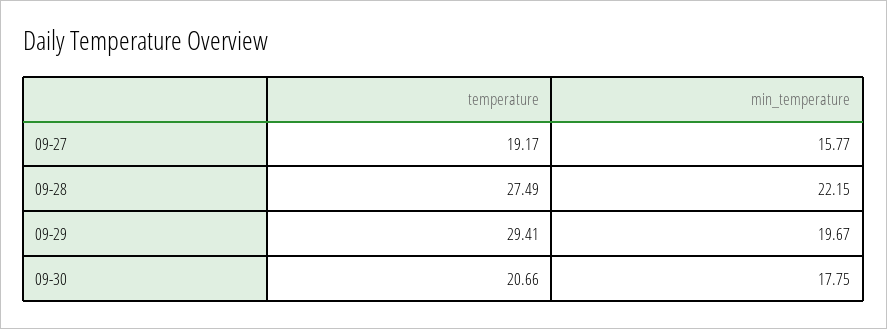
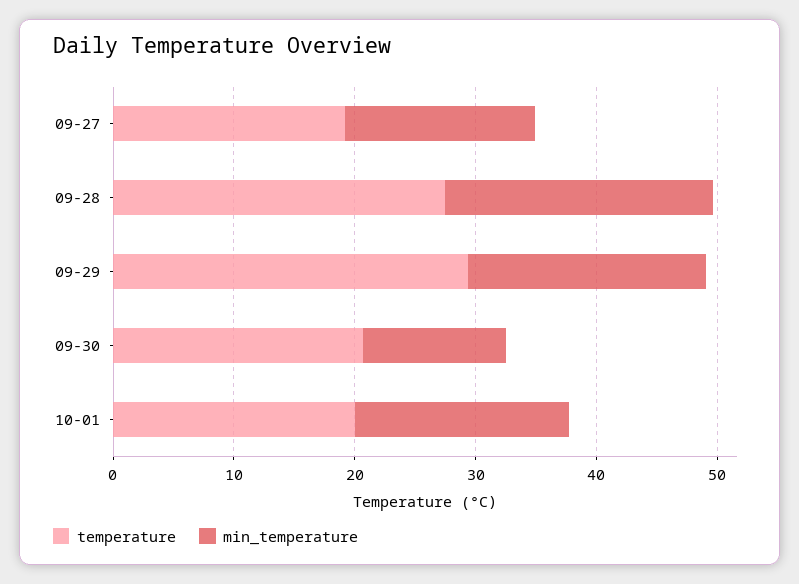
min_temperature, 09-30: 17.75 -> 12
temperature, 10-01: none -> 20
min_temperature, 10-01: none -> 18

